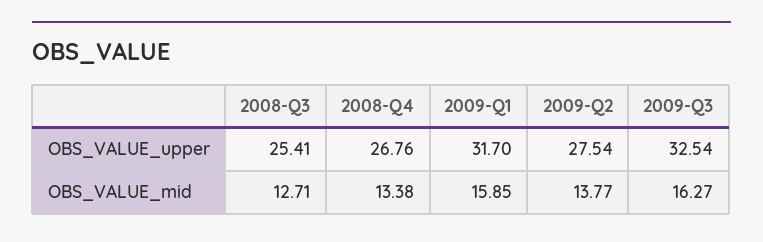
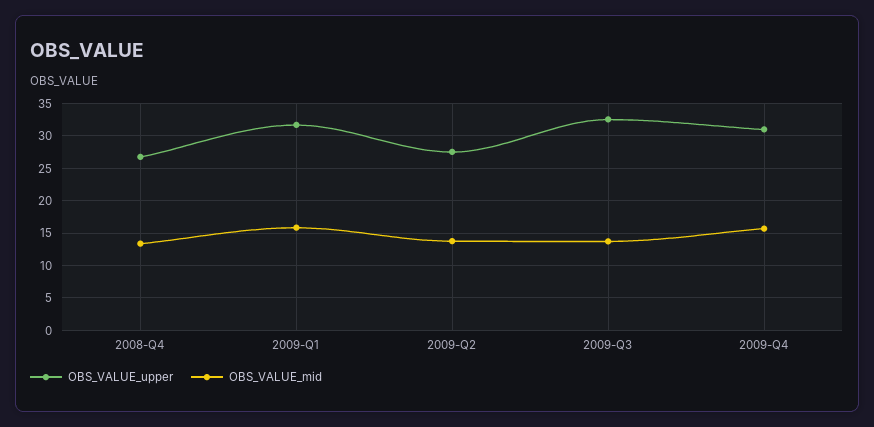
OBS_VALUE_upper, 2008-Q3: 25.41 -> none
OBS_VALUE_mid, 2008-Q3: 12.71 -> none
OBS_VALUE_mid, 2009-Q3: 16.27 -> 14
OBS_VALUE_upper, 2009-Q4: none -> 31
OBS_VALUE_mid, 2009-Q4: none -> 16

